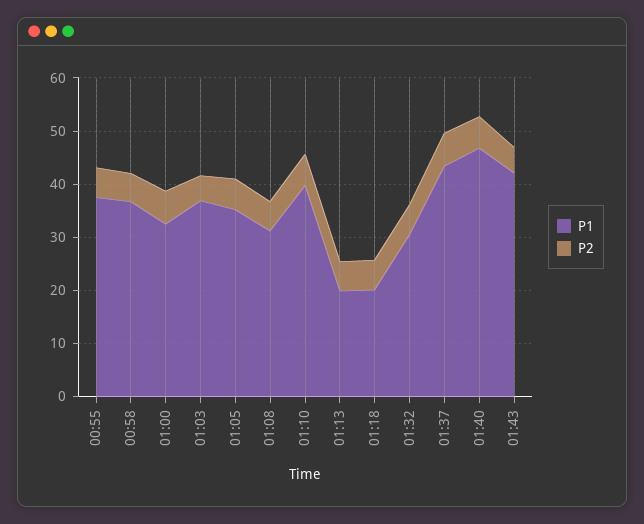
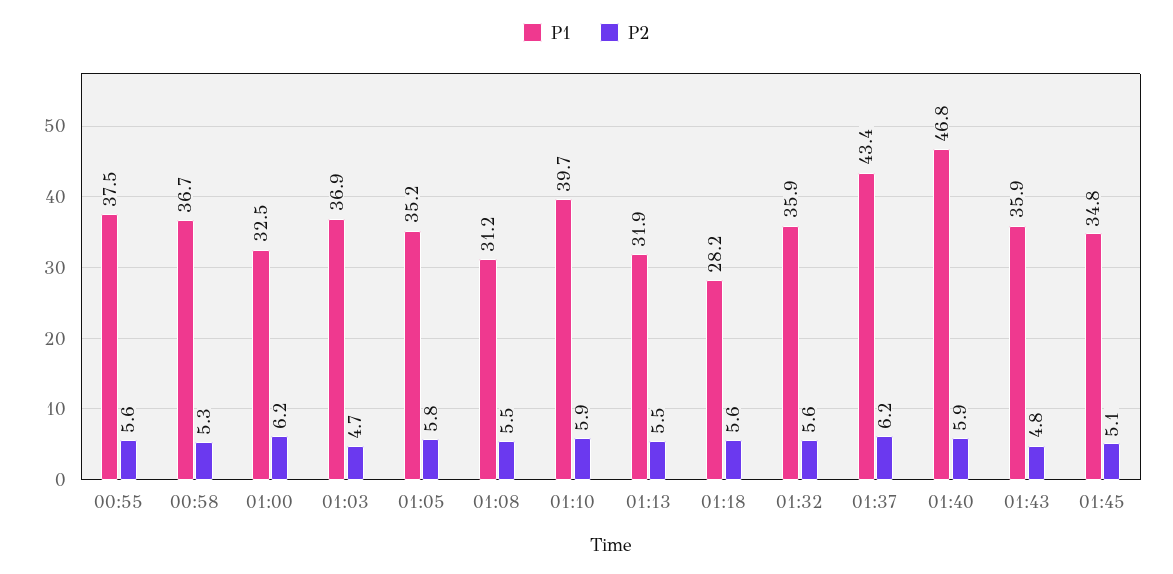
P1, 01:13: 20 -> 31.9
P1, 01:18: 20 -> 28.2
P1, 01:32: 30 -> 35.9
P1, 01:43: 42 -> 35.9
P1, 01:45: none -> 34.8
P2, 01:45: none -> 5.1

